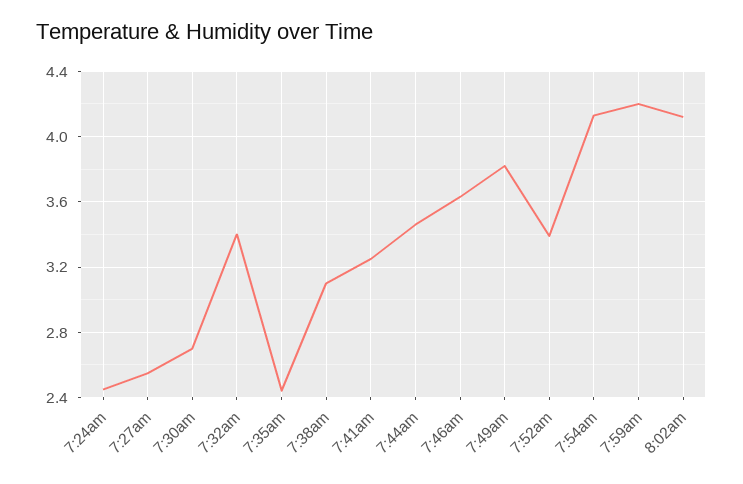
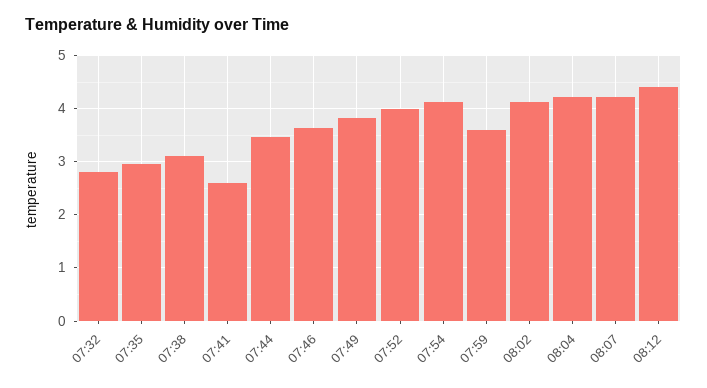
7:24am: 2.45 -> none
7:27am: 2.55 -> none
7:30am: 2.7 -> none
7:32am: 3.4 -> 2.8
7:35am: 2.45 -> 3
7:41am: 3.25 -> 2.6
7:52am: 3.4 -> 4
7:59am: 4.2 -> 3.6
08:04: none -> 4.2
08:07: none -> 4.2
08:12: none -> 4.4

